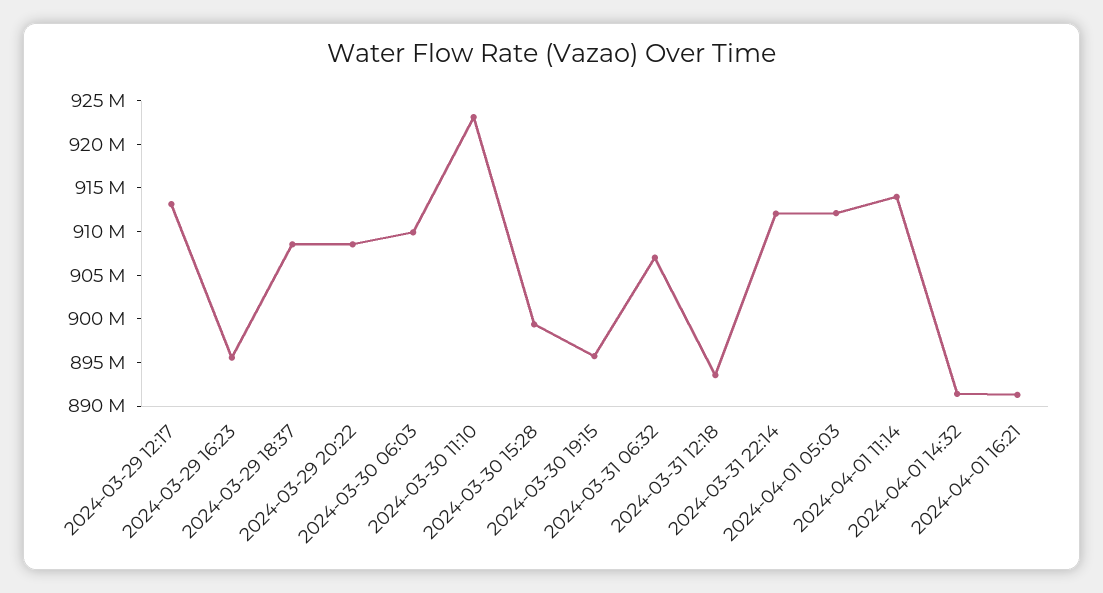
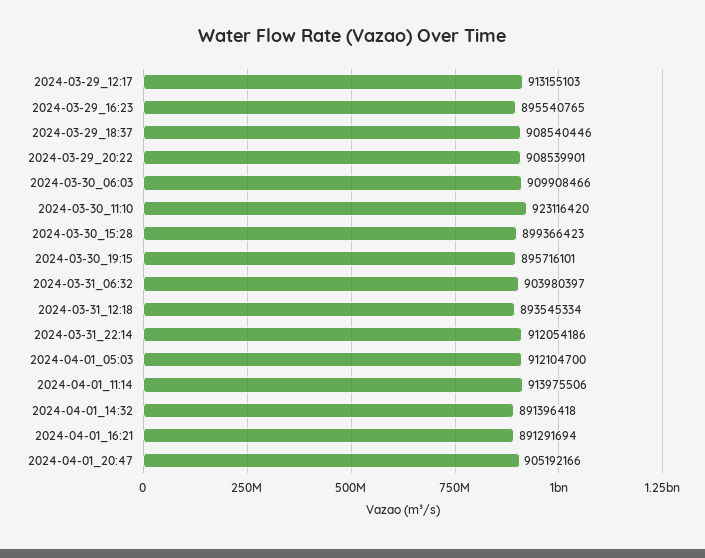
2024-03-31 06:32: 907000000 -> 903980397
2024-04-01_20:47: none -> 905192166

